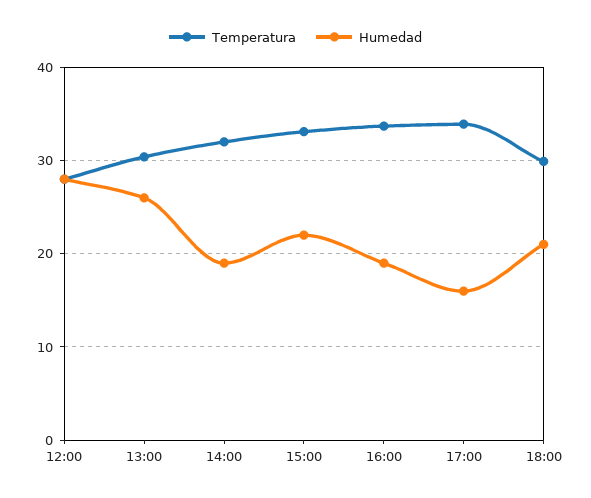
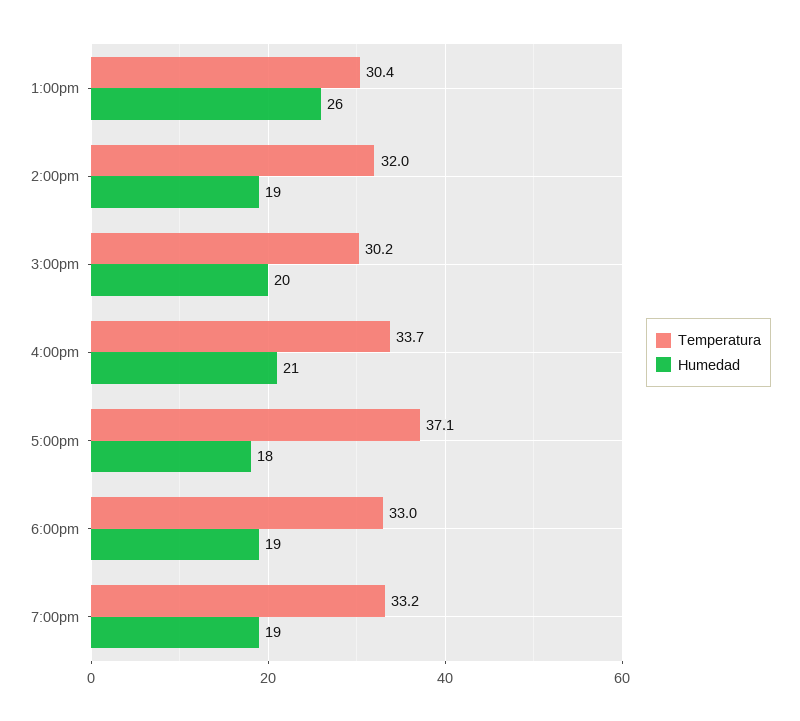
Temperatura, 12:00: 28 -> none
Humedad, 12:00: 28 -> none
Temperatura, 15:00: 33 -> 30.2
Humedad, 15:00: 22 -> 20
Humedad, 16:00: 19 -> 21
Temperatura, 17:00: 34 -> 37.1
Humedad, 17:00: 16 -> 18
Temperatura, 18:00: 30 -> 33
Humedad, 18:00: 21 -> 19
Temperatura, 7:00pm: none -> 33.2
Humedad, 7:00pm: none -> 19

